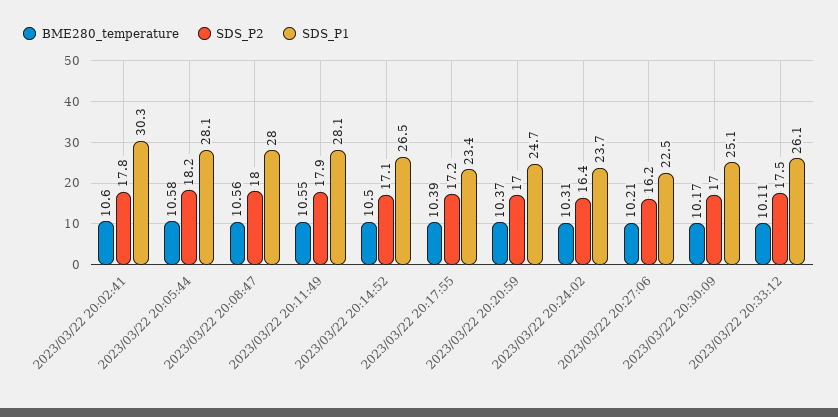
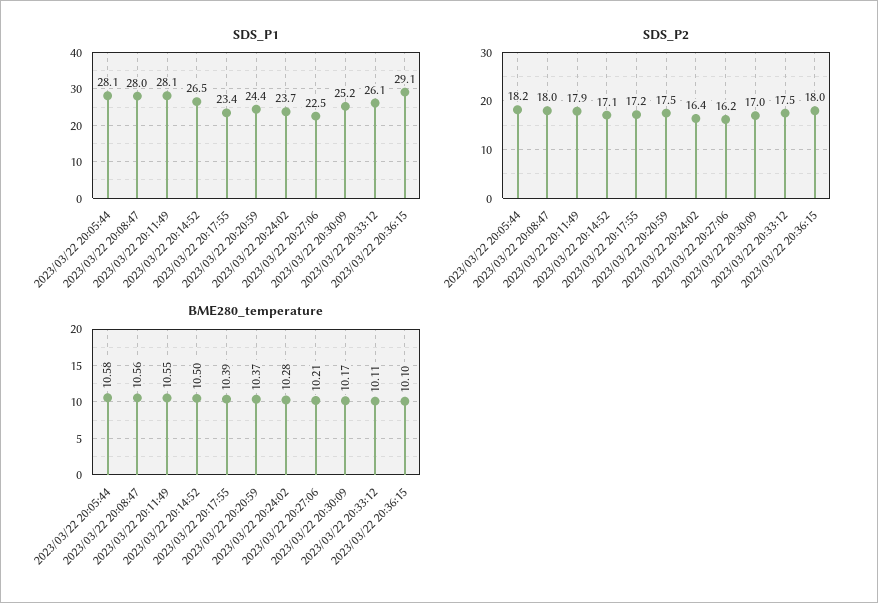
BME280_temperature, 2023/03/22 20:02:41: 10.6 -> none
SDS_P2, 2023/03/22 20:02:41: 17.8 -> none
SDS_P1, 2023/03/22 20:02:41: 30.3 -> none
SDS_P2, 2023/03/22 20:20:59: 17 -> 17.5
SDS_P1, 2023/03/22 20:20:59: 24.7 -> 24.4
BME280_temperature, 2023/03/22 20:24:02: 10.31 -> 10.28
SDS_P1, 2023/03/22 20:30:09: 25.1 -> 25.2
SDS_P1, 2023/03/22 20:36:15: none -> 29.1
SDS_P2, 2023/03/22 20:36:15: none -> 18
BME280_temperature, 2023/03/22 20:36:15: none -> 10.1

